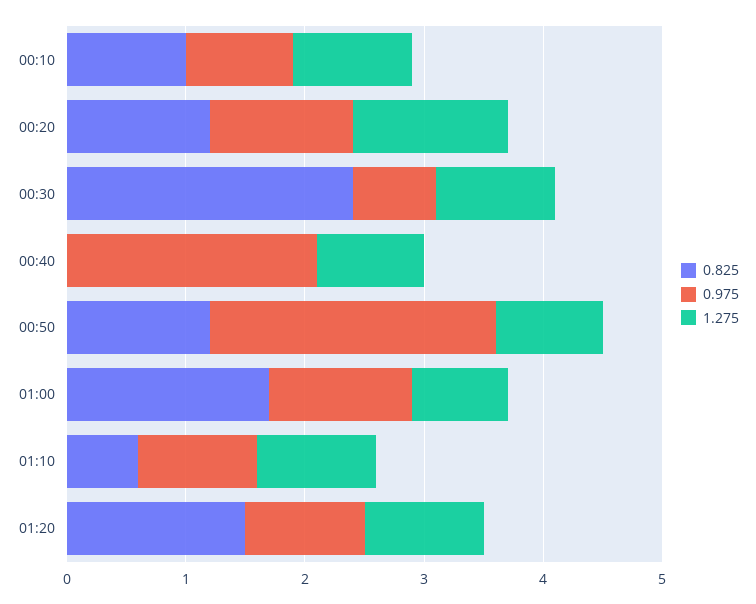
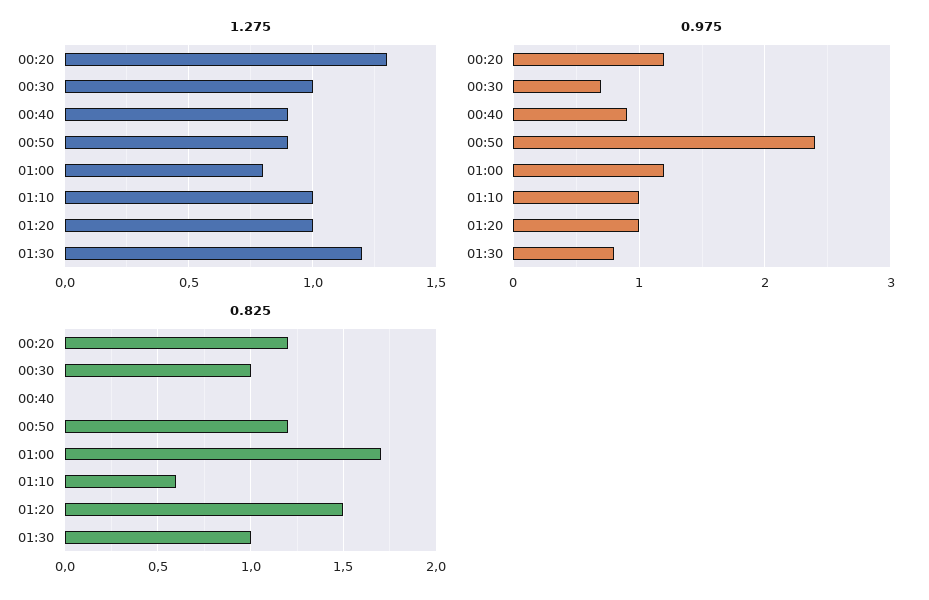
0.825, 00:10: 1 -> none
0.975, 00:10: 0.9 -> none
1.275, 00:10: 1 -> none
0.825, 00:30: 2.4 -> 1
0.975, 00:40: 2.1 -> 0.9
1.275, 01:30: none -> 1.2
0.975, 01:30: none -> 0.8
0.825, 01:30: none -> 1

